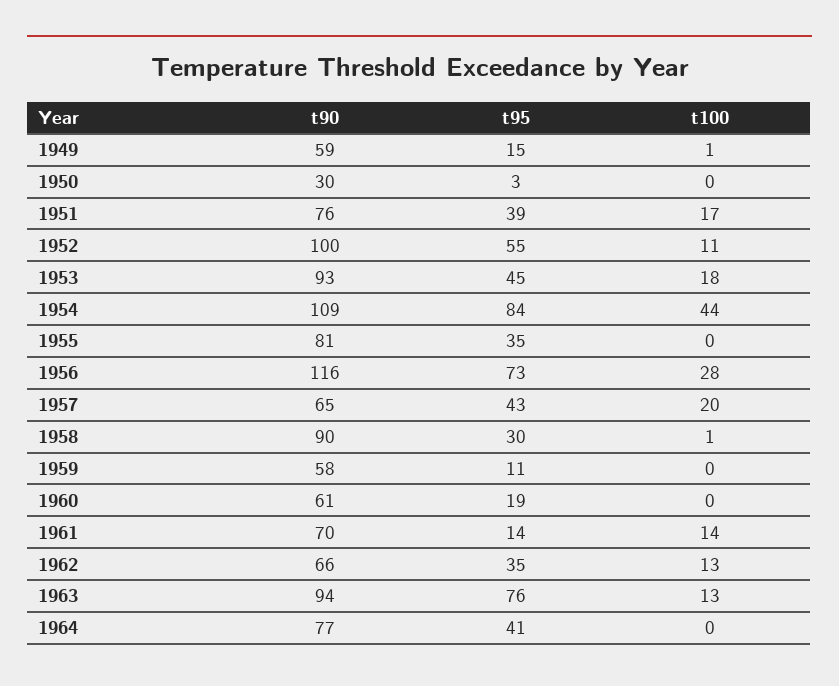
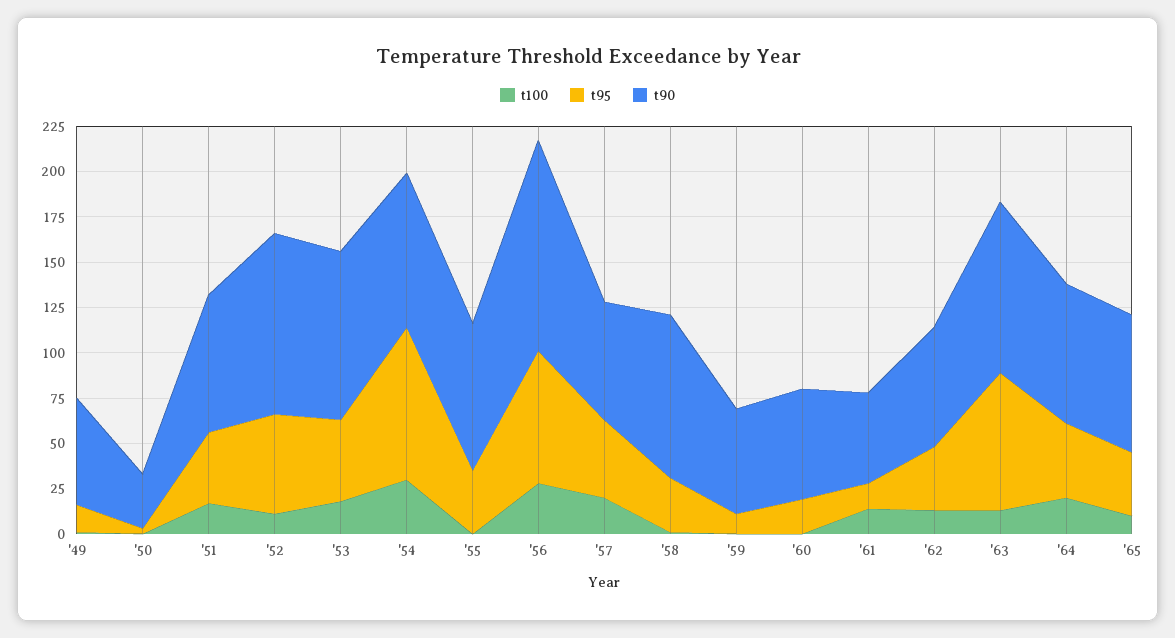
t90, 1954: 109 -> 85
t100, 1954: 44 -> 30
t90, 1961: 70 -> 50
t100, 1964: 0 -> 20
t100, '65: none -> 10
t95, '65: none -> 35
t90, '65: none -> 75

